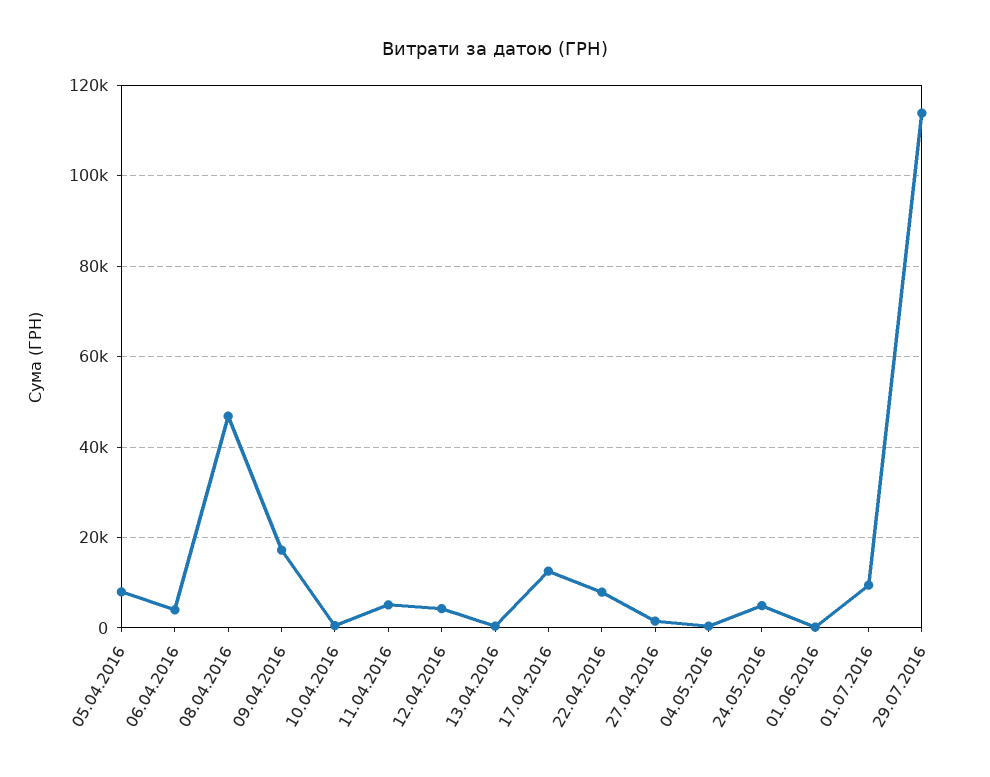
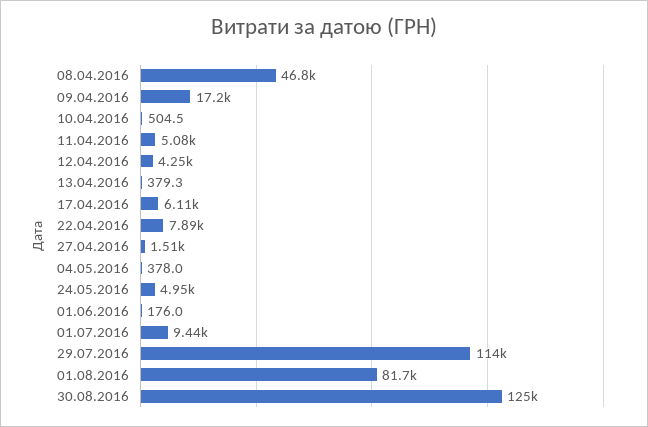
05.04.2016: 8000 -> none
06.04.2016: 4000 -> none
17.04.2016: 12000 -> 6110
01.08.2016: none -> 81700
30.08.2016: none -> 125000

